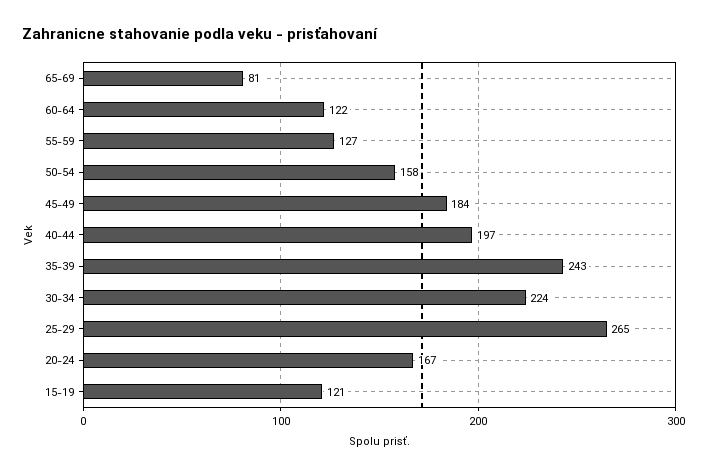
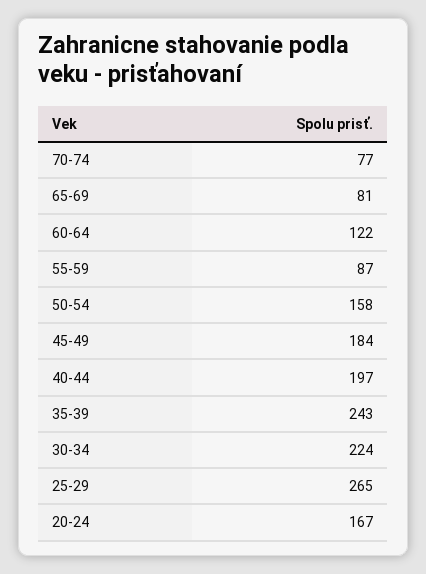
55-59: 127 -> 87
15-19: 121 -> none
70-74: none -> 77

